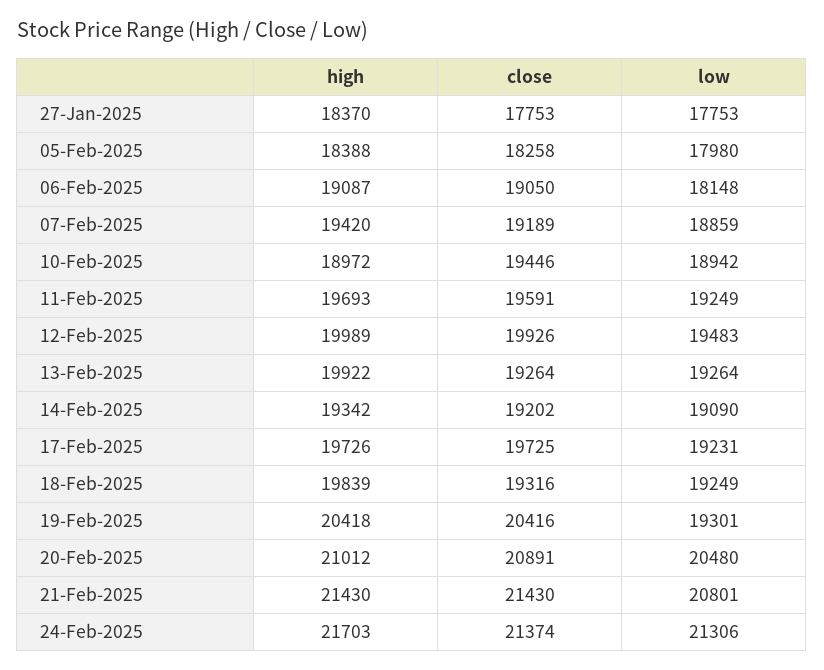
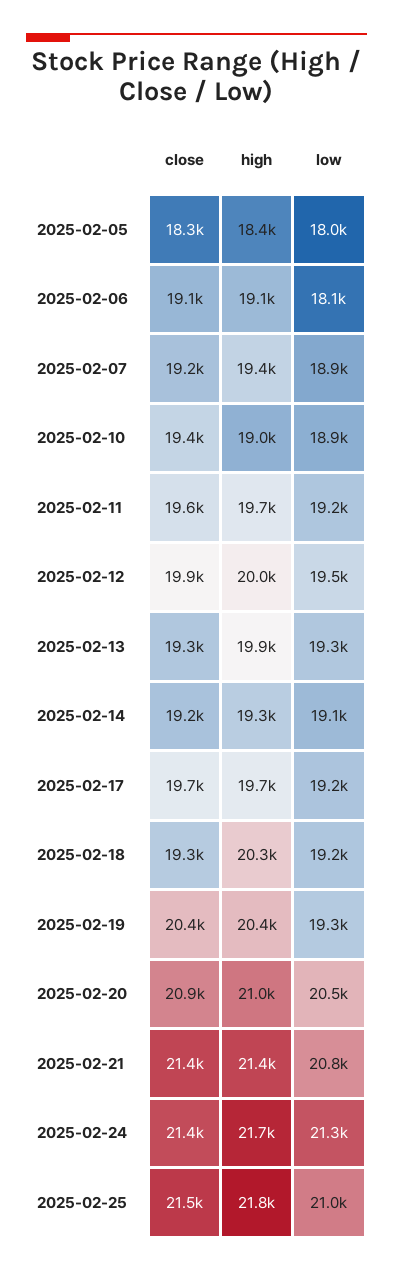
high, 27-Jan-2025: 18370 -> none
close, 27-Jan-2025: 17753 -> none
low, 27-Jan-2025: 17753 -> none
high, 18-Feb-2025: 19839 -> 20300
close, 2025-02-25: none -> 21500
high, 2025-02-25: none -> 21800
low, 2025-02-25: none -> 21000

